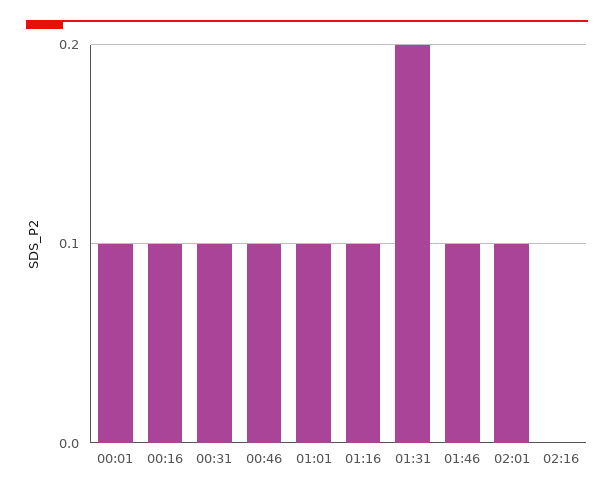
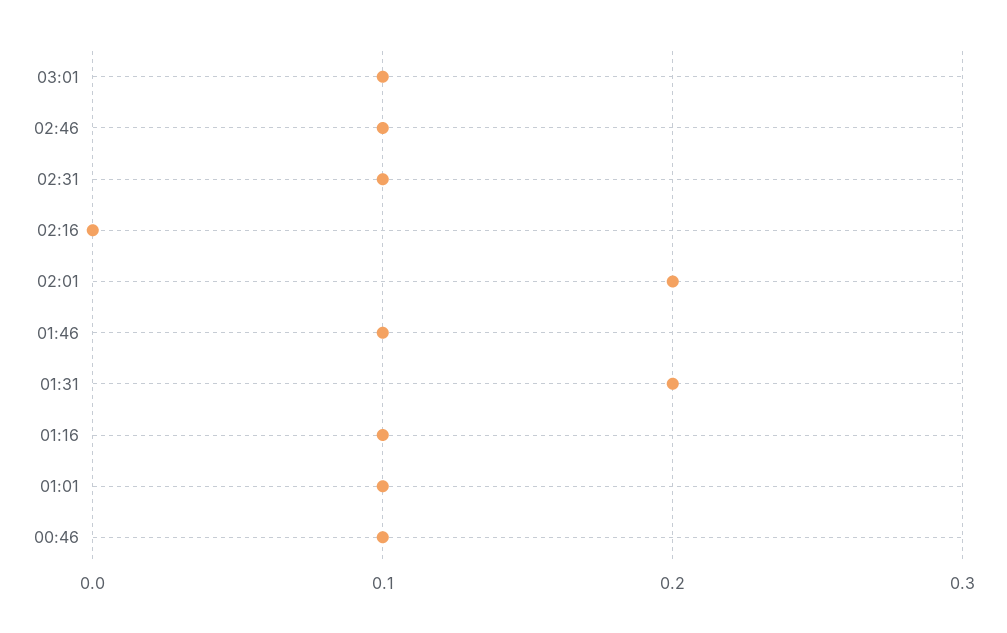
00:01: 0.1 -> none
00:16: 0.1 -> none
00:31: 0.1 -> none
02:01: 0.1 -> 0.2
03:01: none -> 0.1
02:46: none -> 0.1
02:31: none -> 0.1

